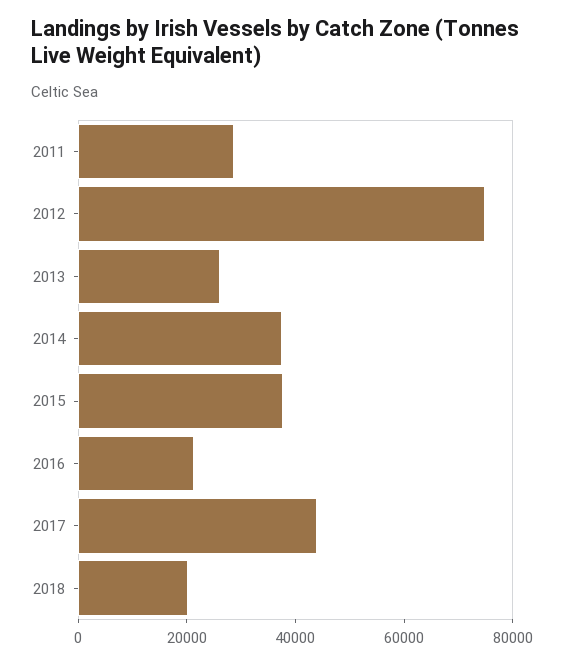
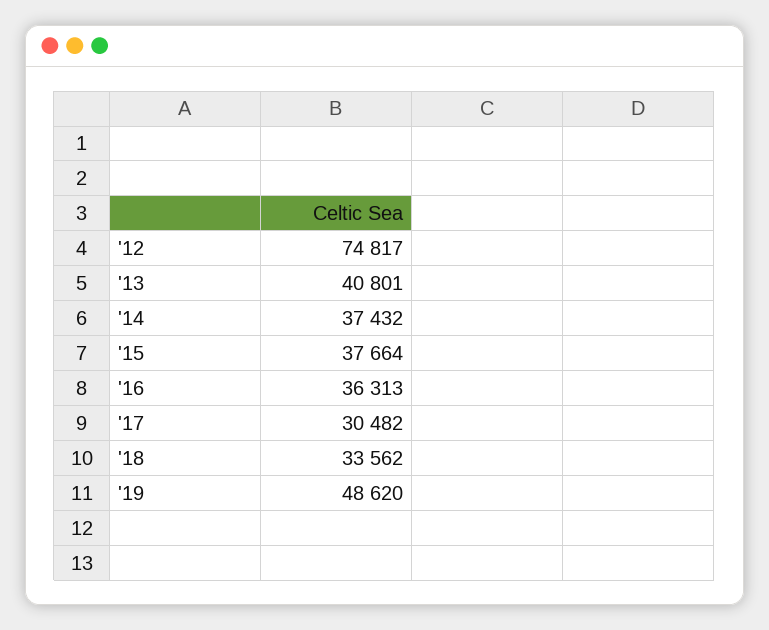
2011: 30000 -> none
2013: 25000 -> 40801
2016: 20000 -> 36313
2017: 45000 -> 30482
2018: 20000 -> 33562
'19: none -> 48620

